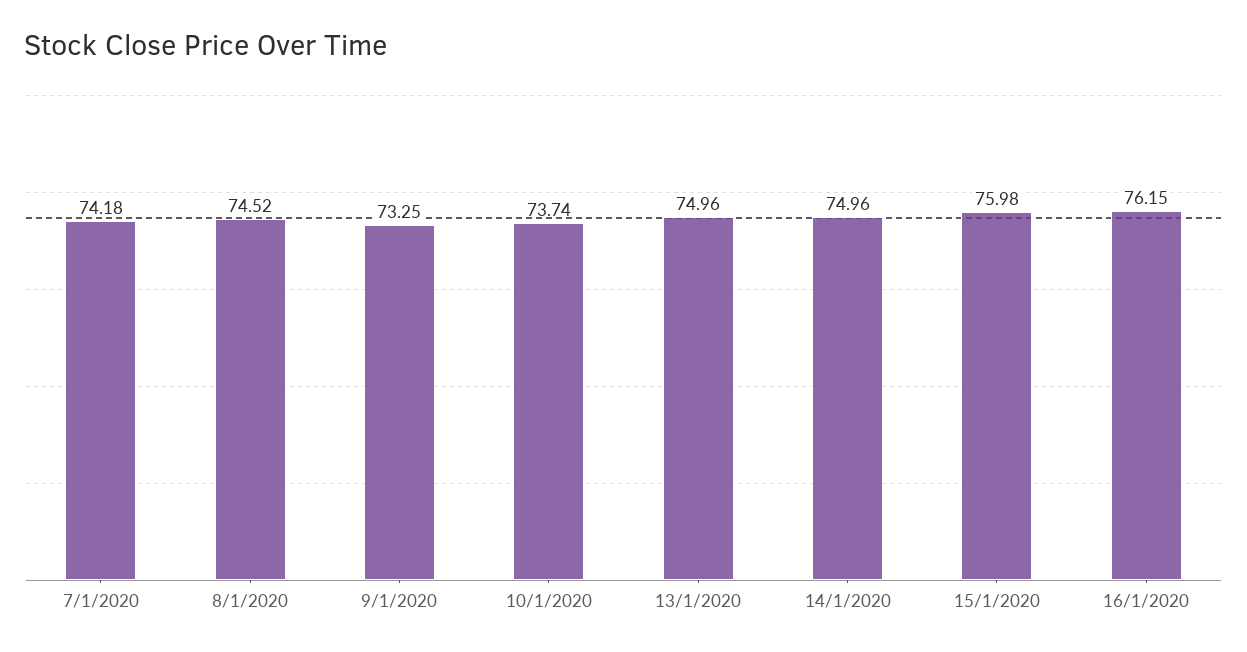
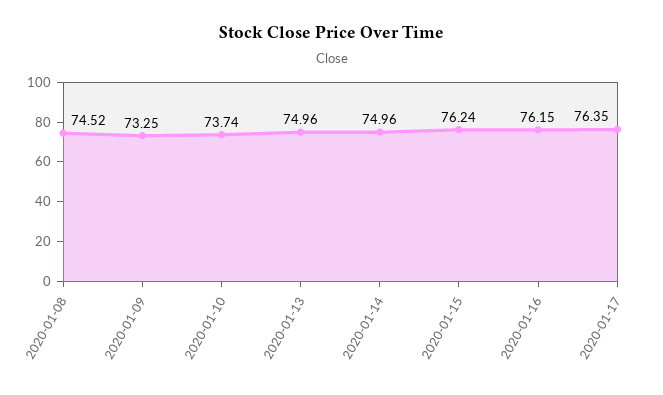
7/1/2020: 74.18 -> none
15/1/2020: 75.98 -> 76.24
2020-01-17: none -> 76.35

